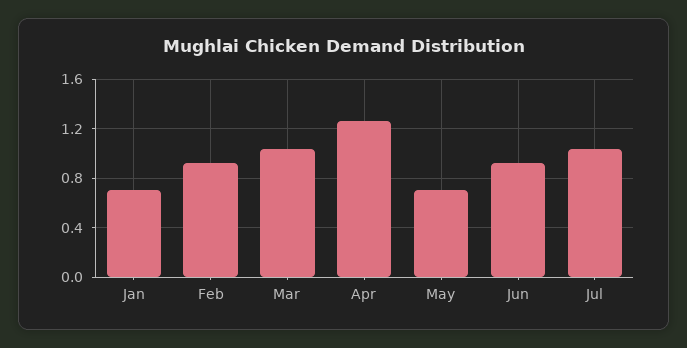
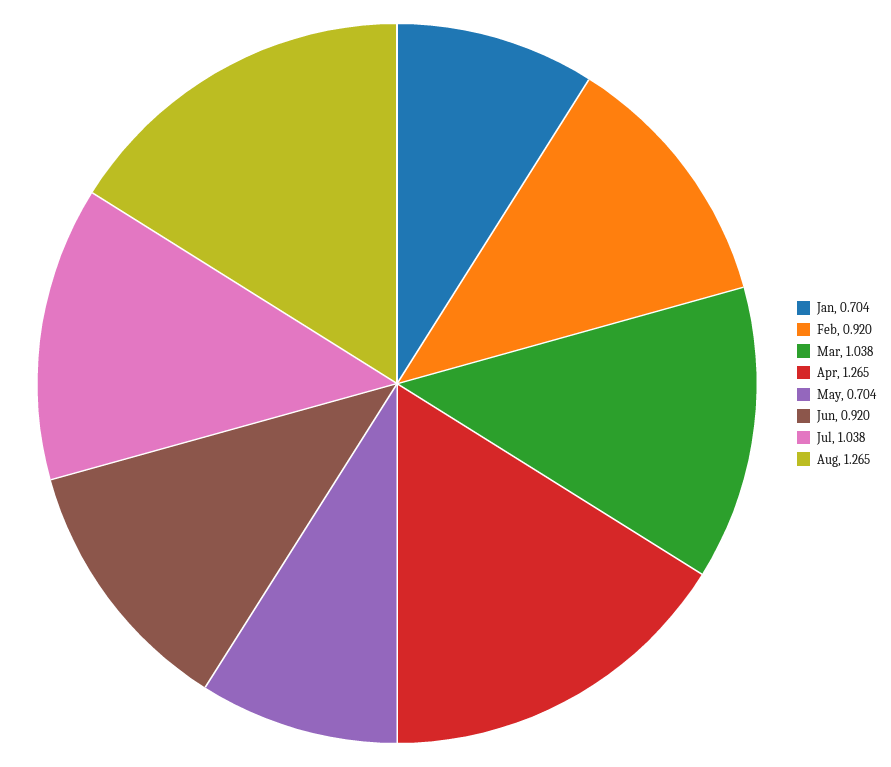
Aug: none -> 1.265

